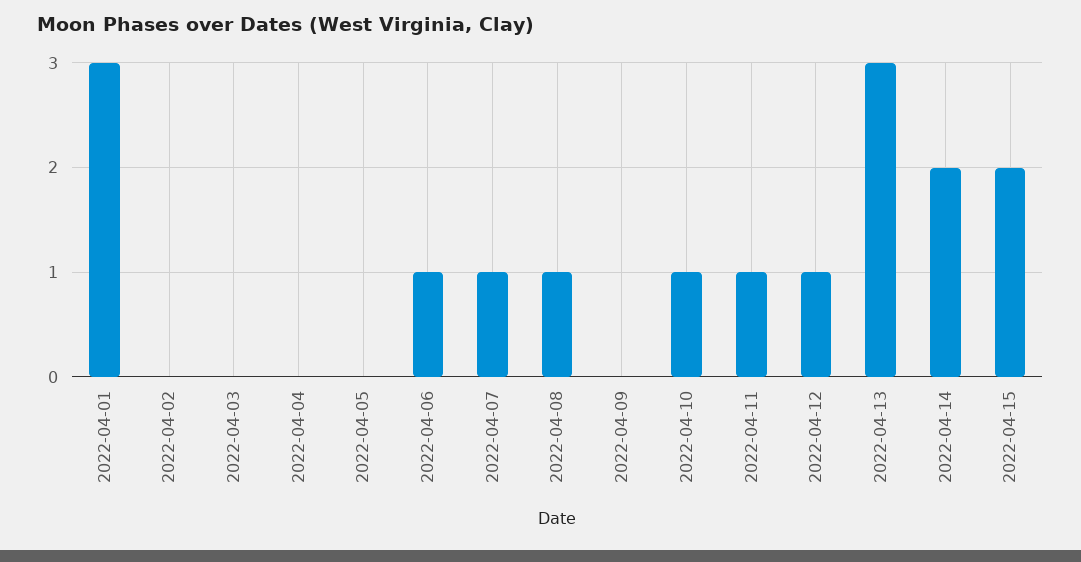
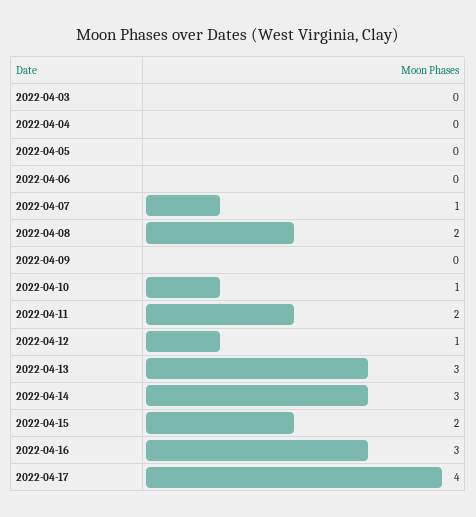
2022-04-01: 3 -> none
2022-04-02: 0 -> none
2022-04-06: 1 -> 0
2022-04-08: 1 -> 2
2022-04-11: 1 -> 2
2022-04-14: 2 -> 3
2022-04-16: none -> 3
2022-04-17: none -> 4

